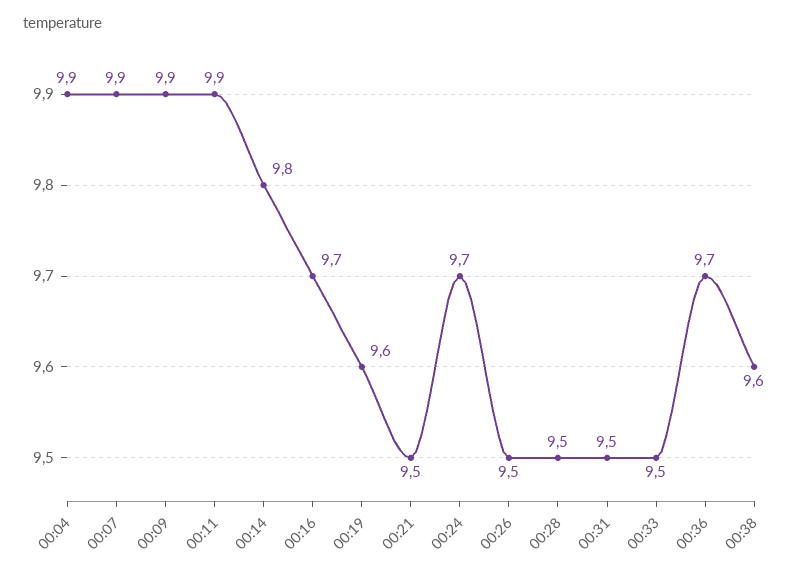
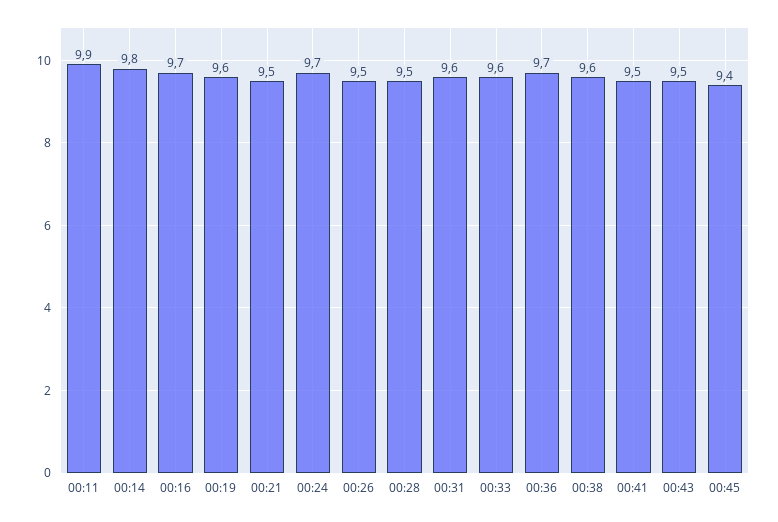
00:04: 9.9 -> none
00:07: 9.9 -> none
00:09: 9.9 -> none
00:31: 9.5 -> 9.6
00:33: 9.5 -> 9.6
00:41: none -> 9.5
00:43: none -> 9.5
00:45: none -> 9.4

